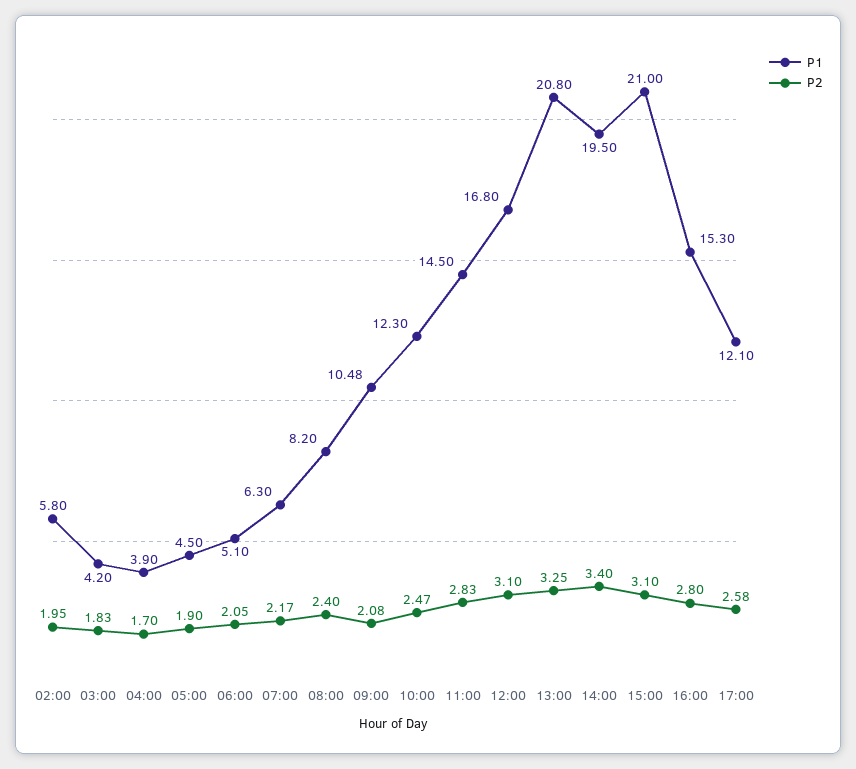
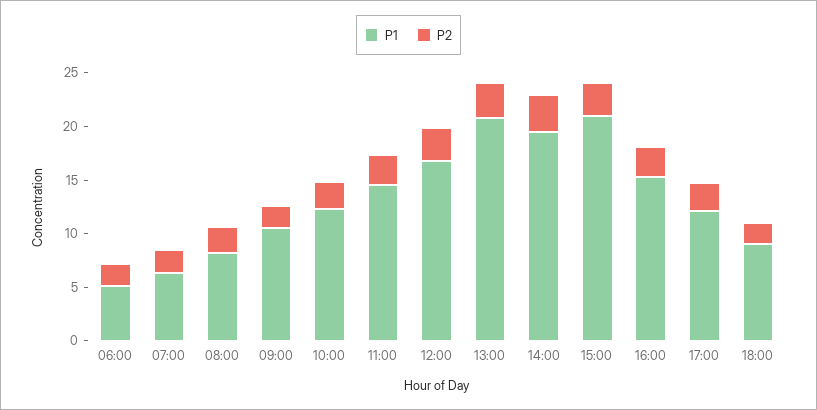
P1, 02:00: 5.8 -> none
P2, 02:00: 1.95 -> none
P1, 03:00: 4.2 -> none
P2, 03:00: 1.83 -> none
P1, 04:00: 3.9 -> none
P2, 04:00: 1.7 -> none
P1, 05:00: 4.5 -> none
P2, 05:00: 1.9 -> none
P1, 18:00: none -> 9
P2, 18:00: none -> 2

